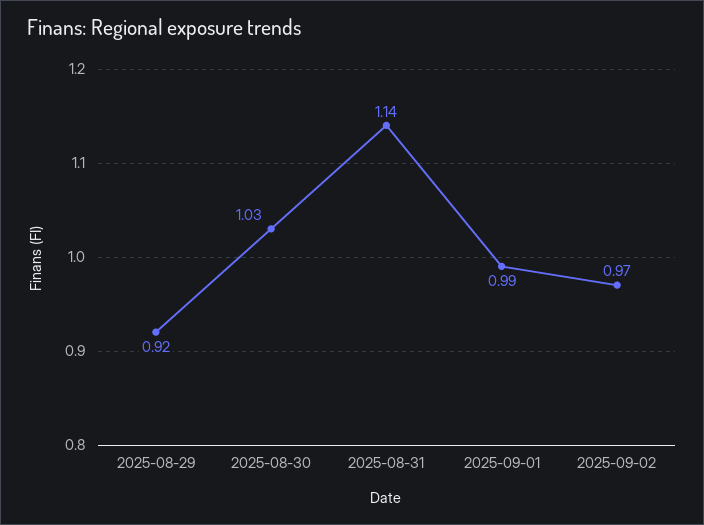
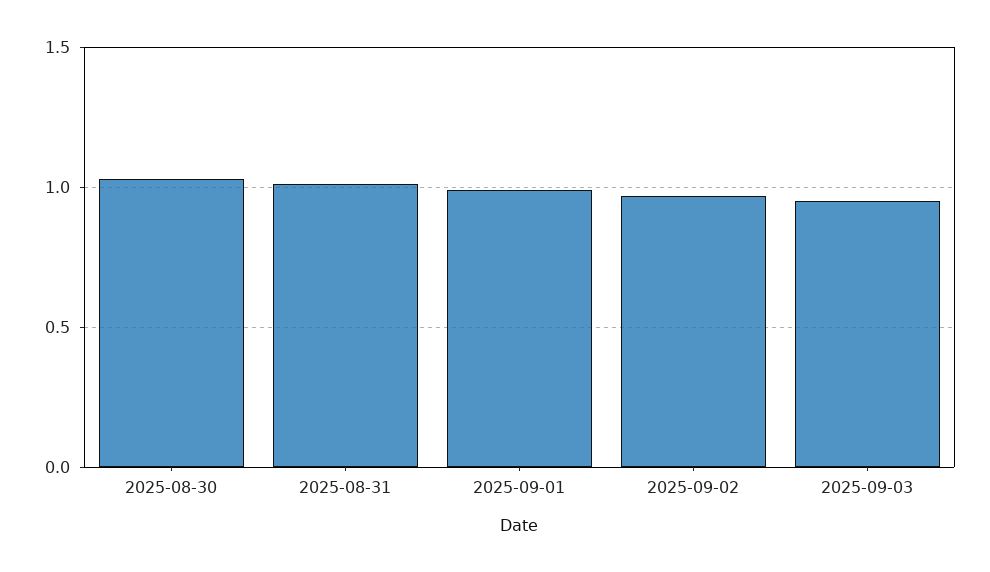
2025-08-29: 0.92 -> none
2025-08-31: 1.14 -> 1
2025-09-03: none -> 0.95

